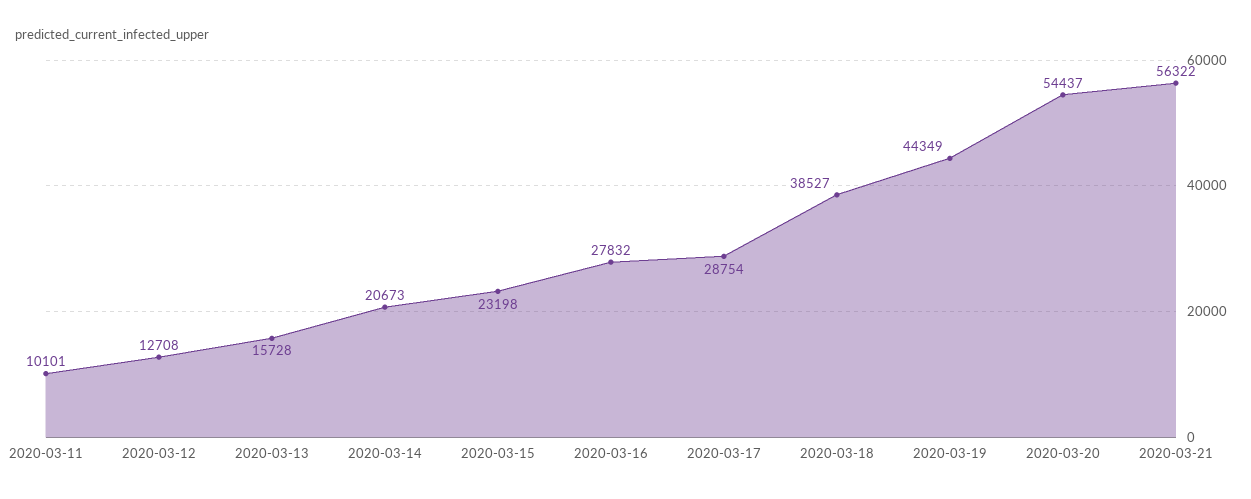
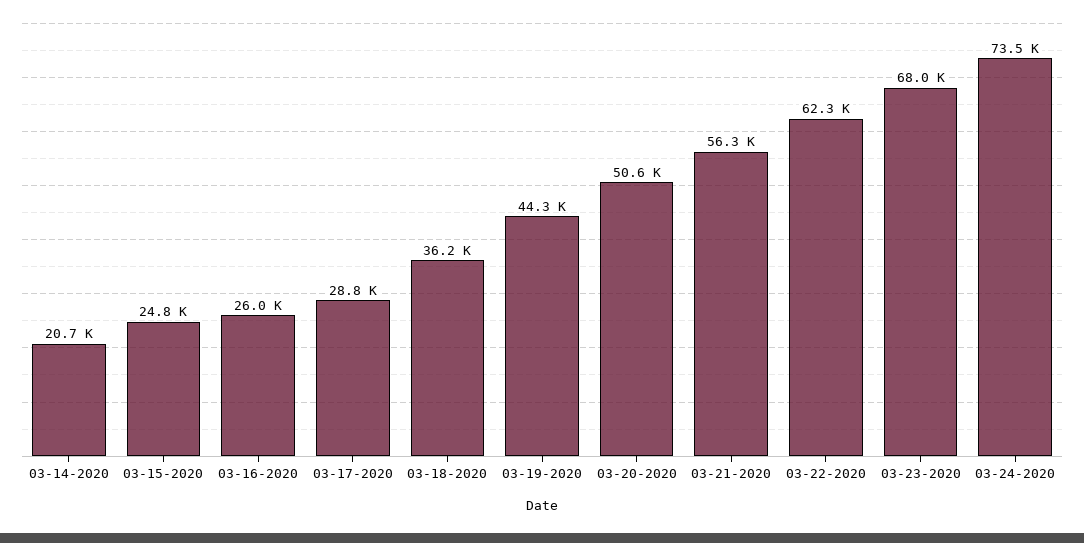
2020-03-11: 10101 -> none
2020-03-12: 12708 -> none
2020-03-13: 15728 -> none
2020-03-15: 23198 -> 24800
2020-03-16: 27832 -> 26000
2020-03-18: 38527 -> 36200
2020-03-20: 54437 -> 50600
03-22-2020: none -> 62300
03-23-2020: none -> 68000
03-24-2020: none -> 73500

